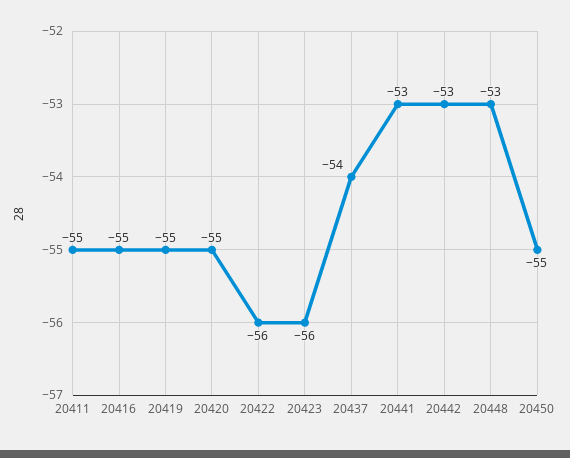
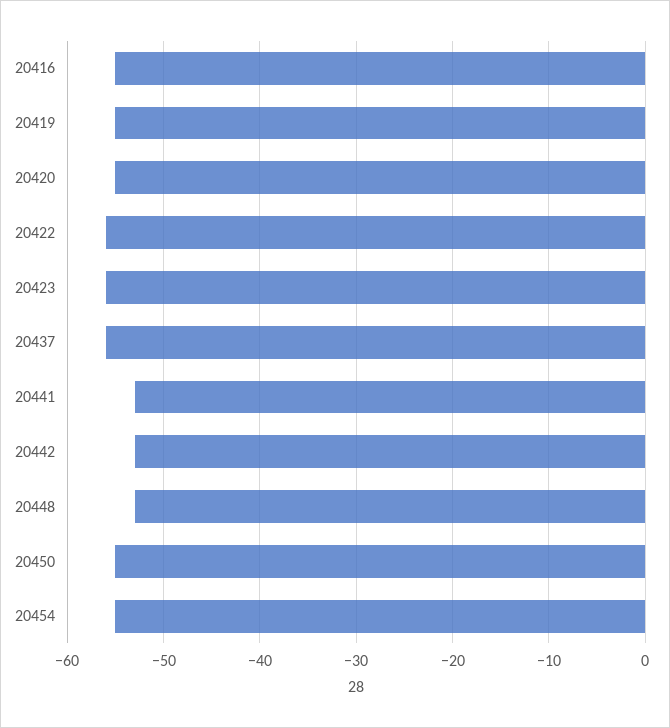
20411: -55 -> none
20437: -54 -> -56
20454: none -> -55

